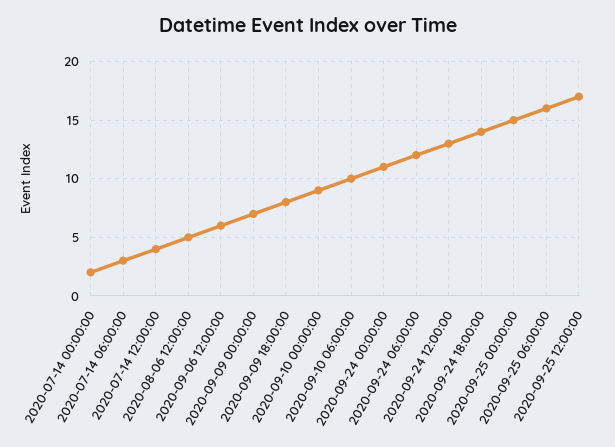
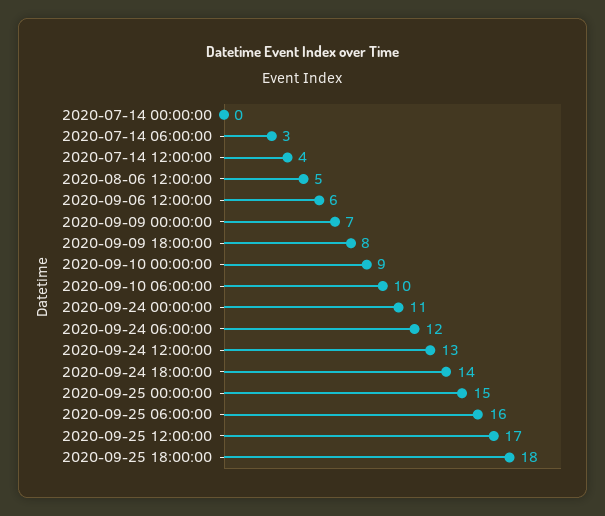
2020-07-14 00:00:00: 2 -> 0
2020-09-25 18:00:00: none -> 18

